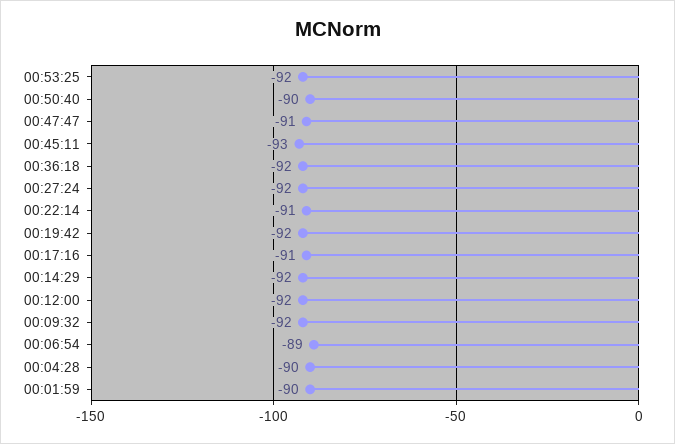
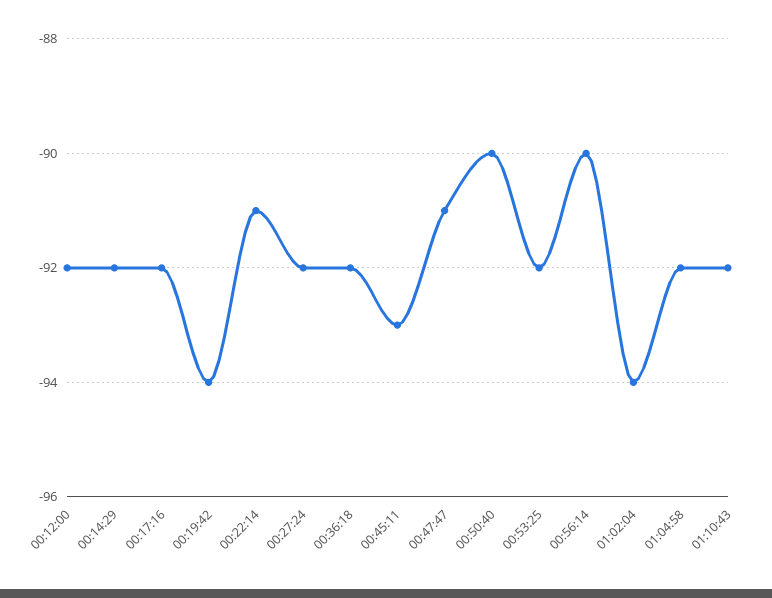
00:19:42: -92 -> -94
00:17:16: -91 -> -92
00:09:32: -92 -> none
00:06:54: -89 -> none
00:04:28: -90 -> none
00:01:59: -90 -> none
00:56:14: none -> -90
01:02:04: none -> -94
01:04:58: none -> -92
01:10:43: none -> -92

